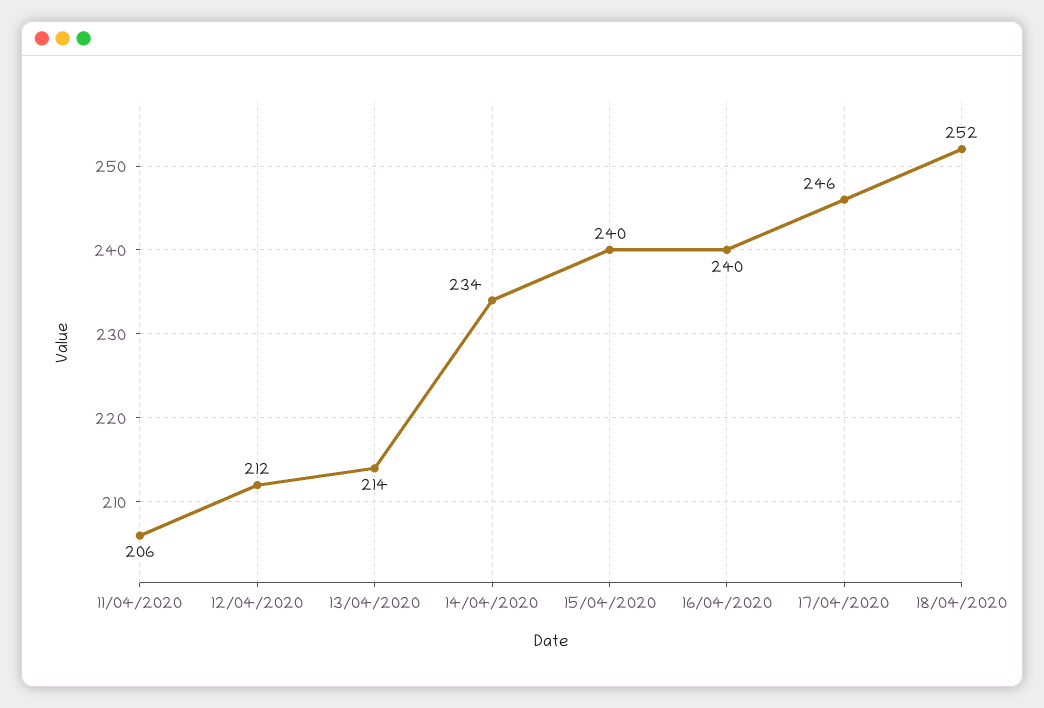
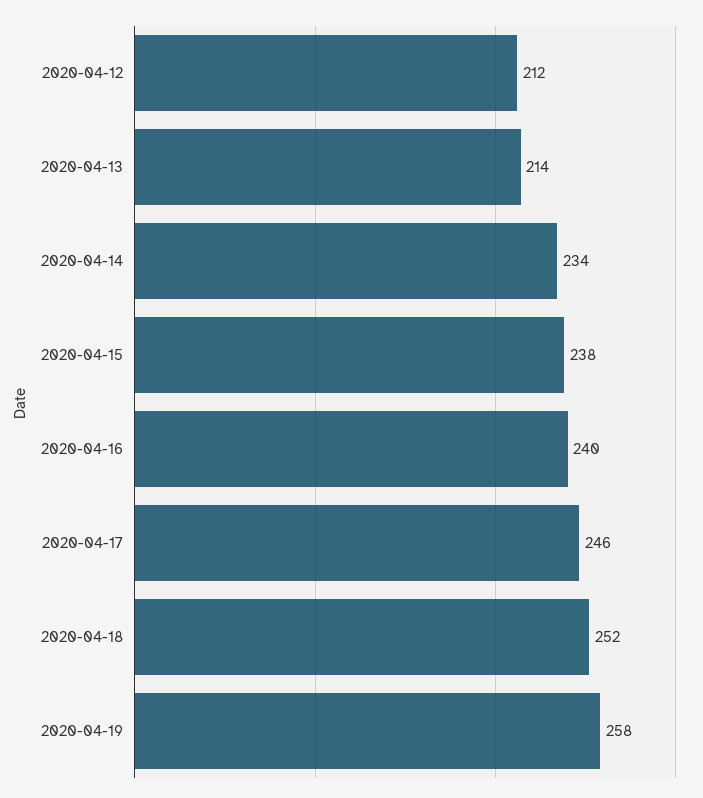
11/04/2020: 206 -> none
15/04/2020: 240 -> 238
2020-04-19: none -> 258

